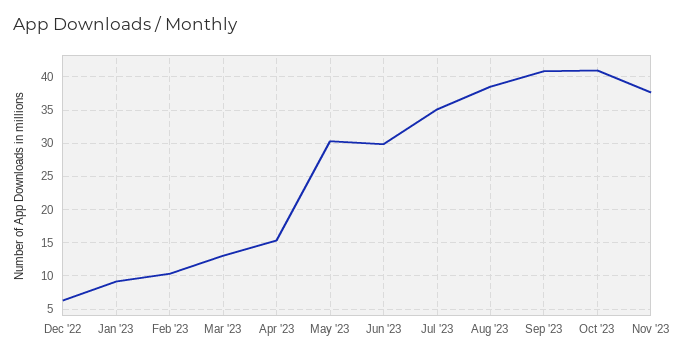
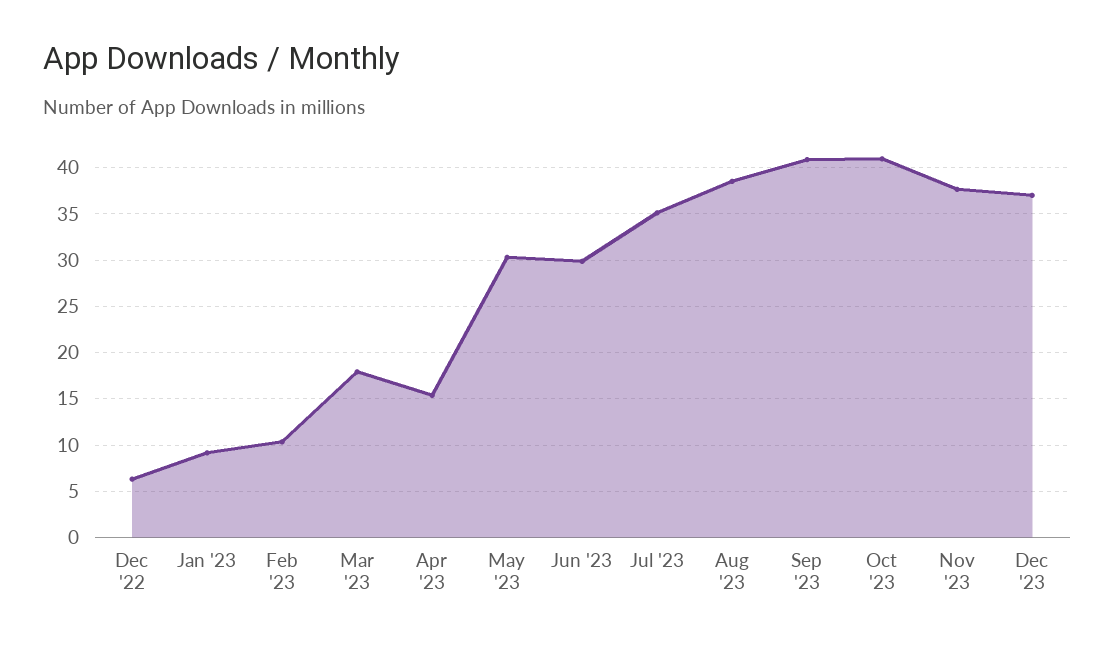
Mar '23: 13 -> 18
Dec '23: none -> 37

